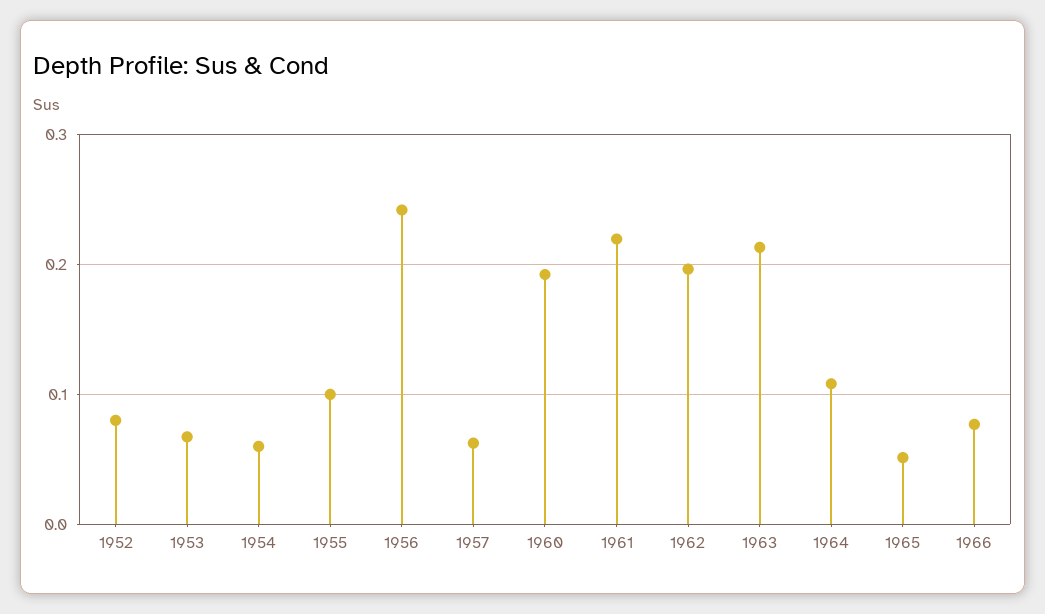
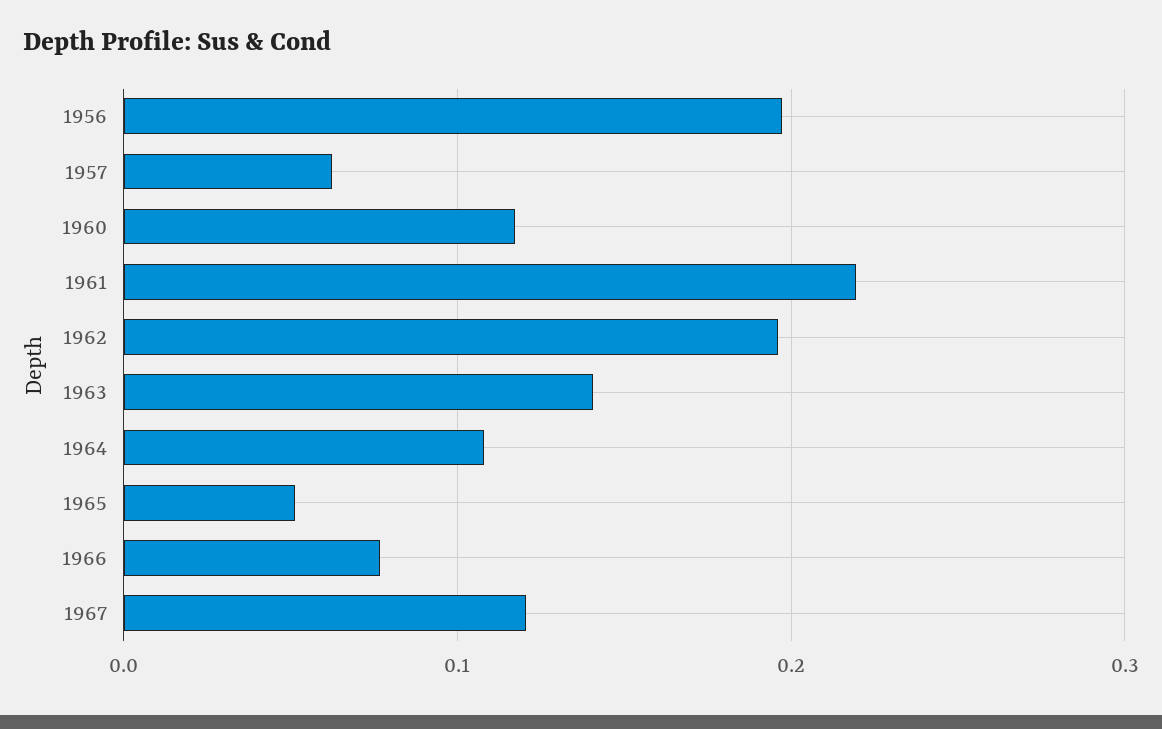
1952: 0.08 -> none
1953: 0.07 -> none
1954: 0.06 -> none
1955: 0.1 -> none
1956: 0.24 -> 0.2
1960: 0.19 -> 0.12
1963: 0.21 -> 0.14
1967: none -> 0.12

